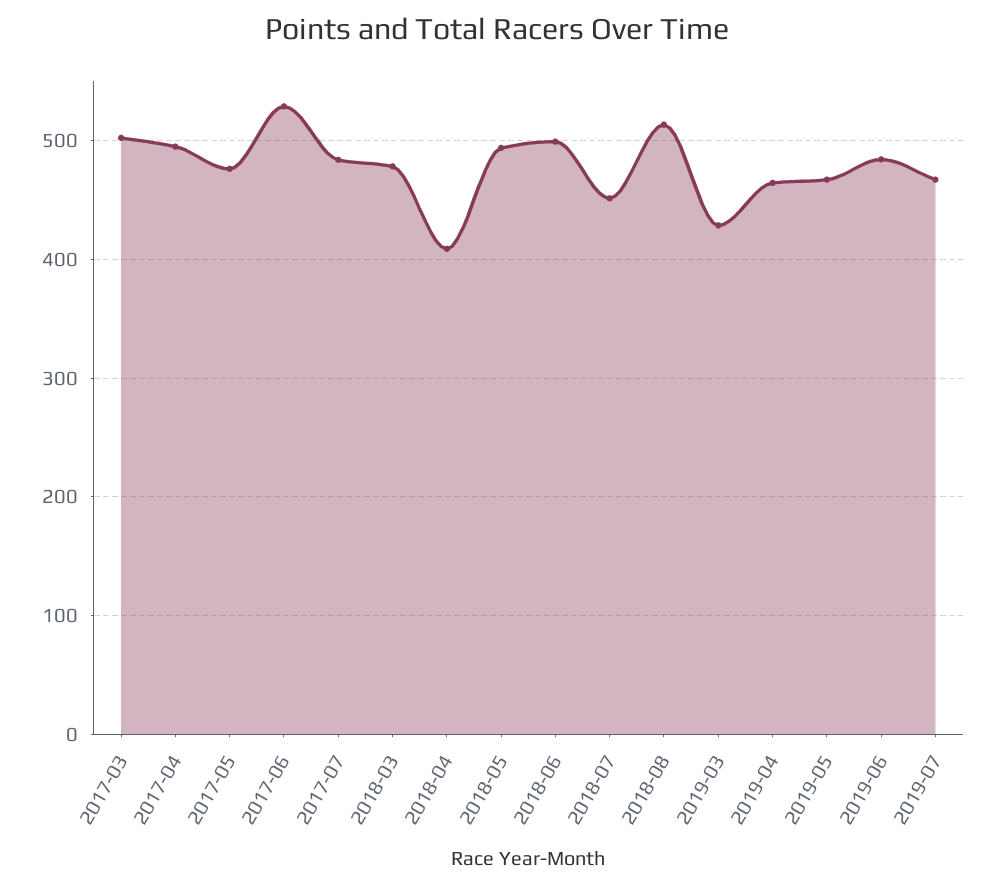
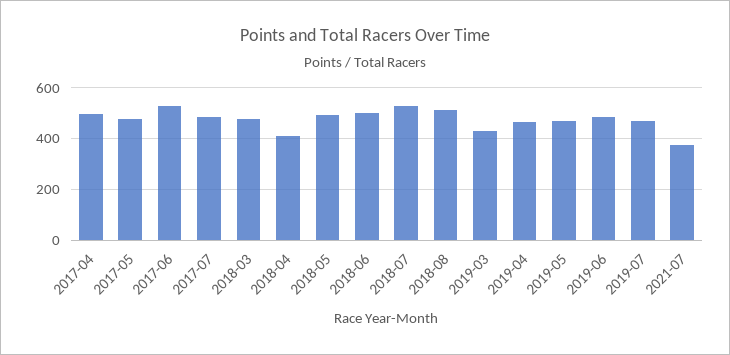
2017-03: 500 -> none
2018-07: 450 -> 525
2021-07: none -> 375

